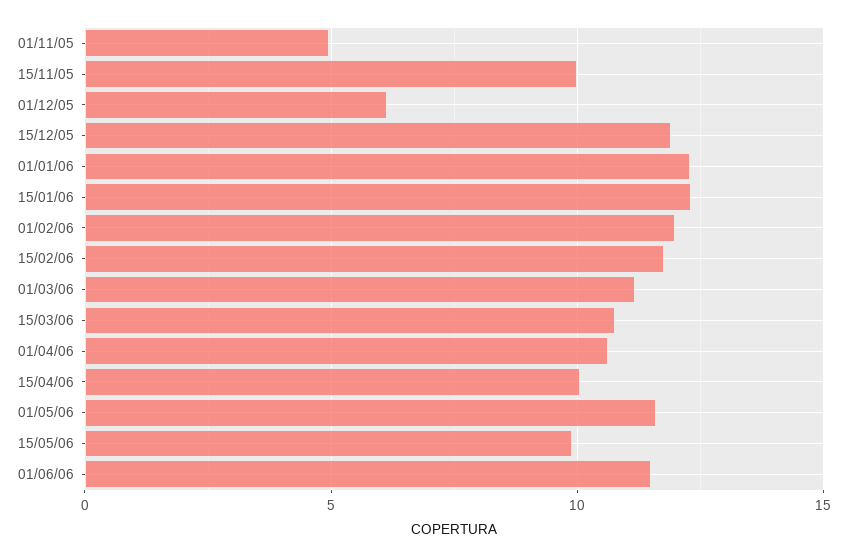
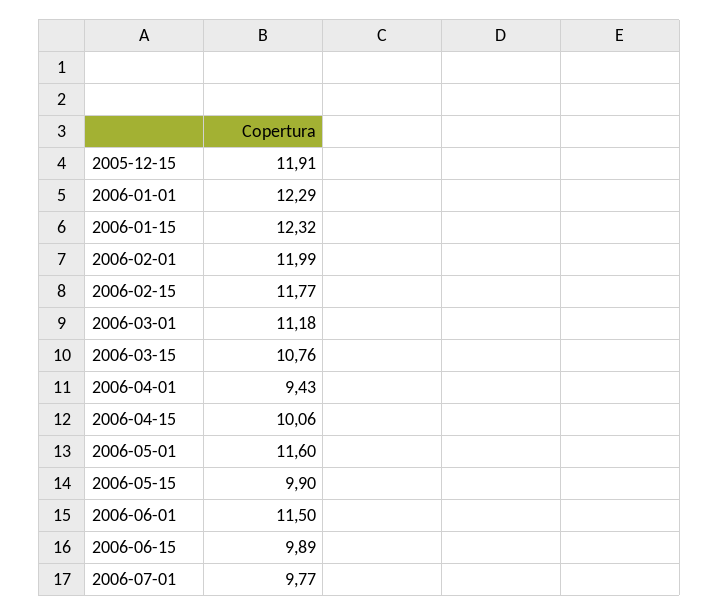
01/11/05: 5 -> none
15/11/05: 10 -> none
01/12/05: 6 -> none
01/04/06: 10.5 -> 9.43
2006-06-15: none -> 9.89
2006-07-01: none -> 9.77

